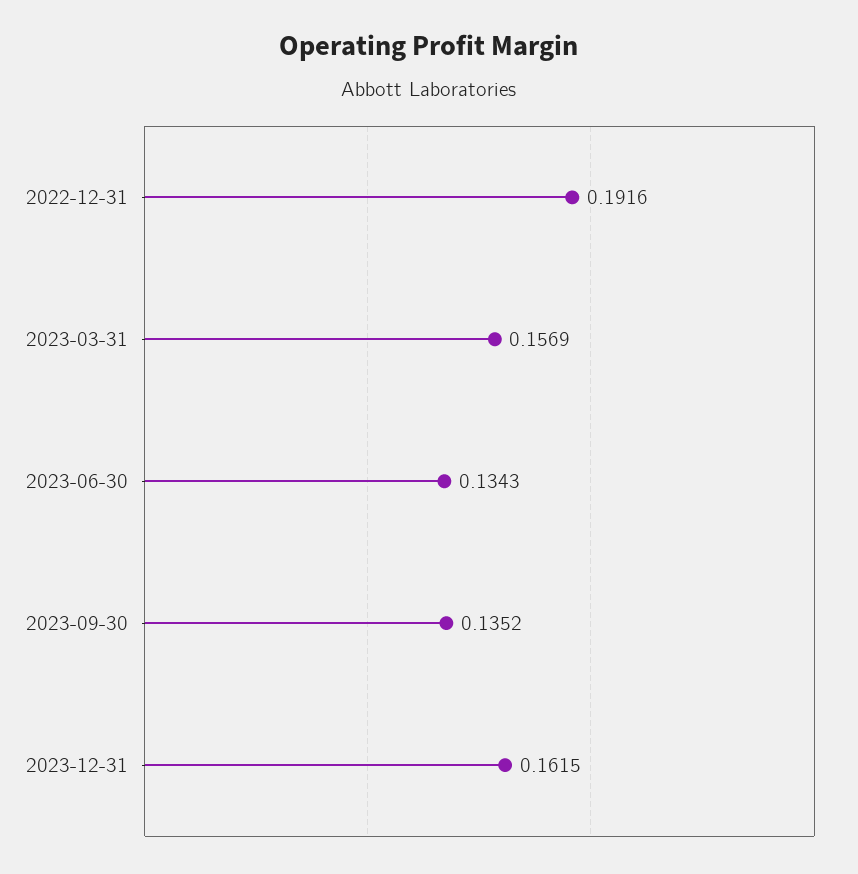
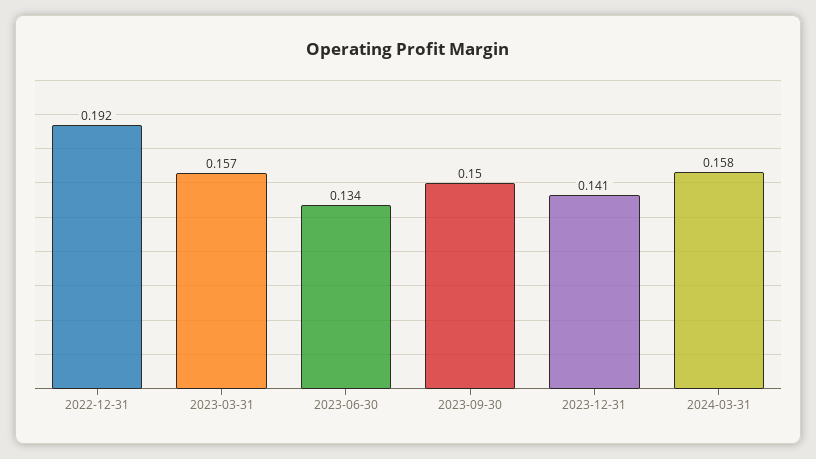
2023-09-30: 0.1352 -> 0.15
2023-12-31: 0.1615 -> 0.141
2024-03-31: none -> 0.158

